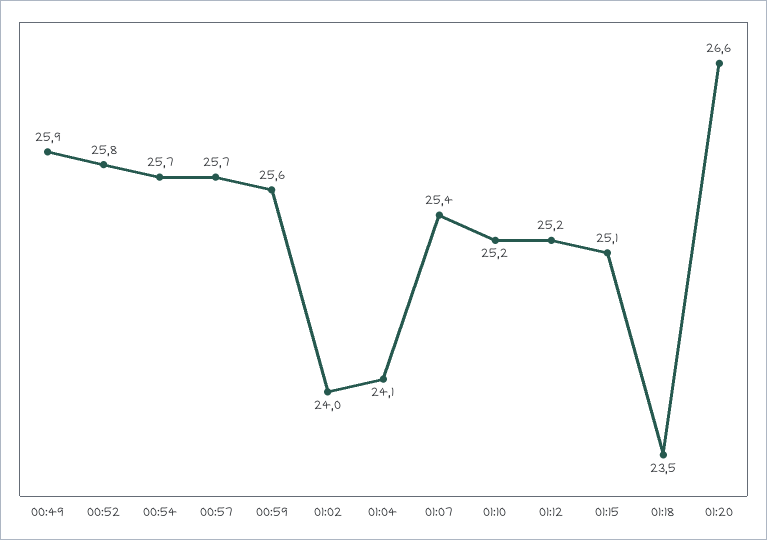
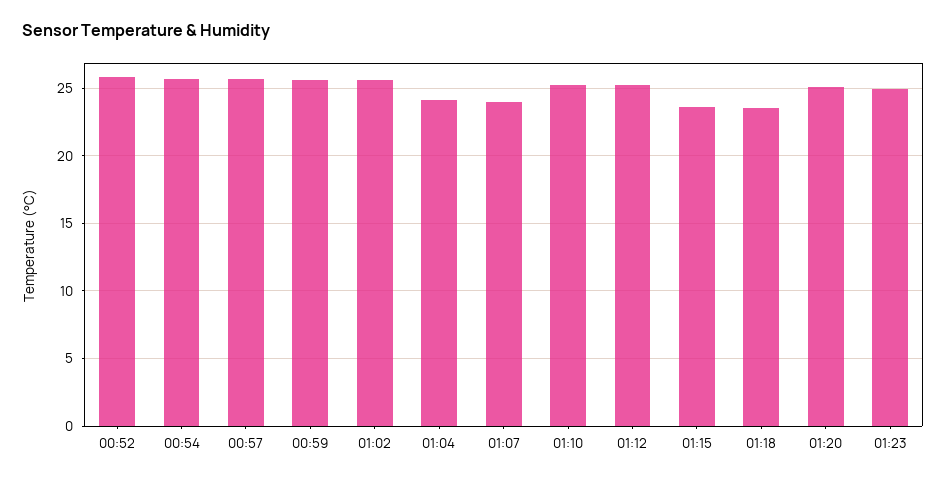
00:49: 25.9 -> none
01:02: 24 -> 25.5
01:07: 25.4 -> 24
01:15: 25.1 -> 23.5
01:20: 26.6 -> 25
01:23: none -> 25

